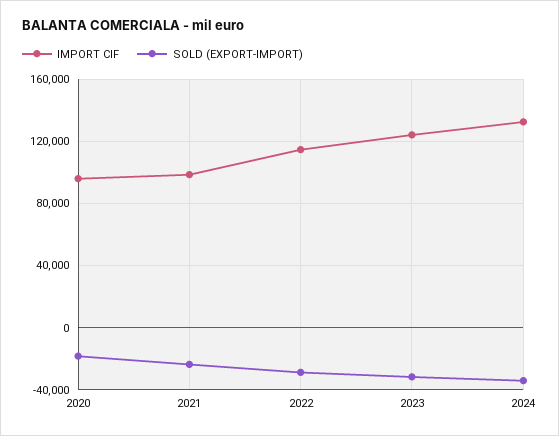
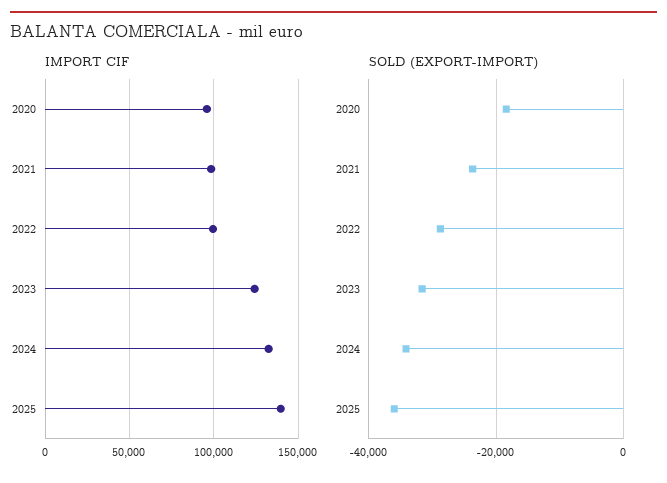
IMPORT CIF, 2022: 115000 -> 100000
IMPORT CIF, 2025: none -> 140000
SOLD (EXPORT-IMPORT), 2025: none -> -36000

